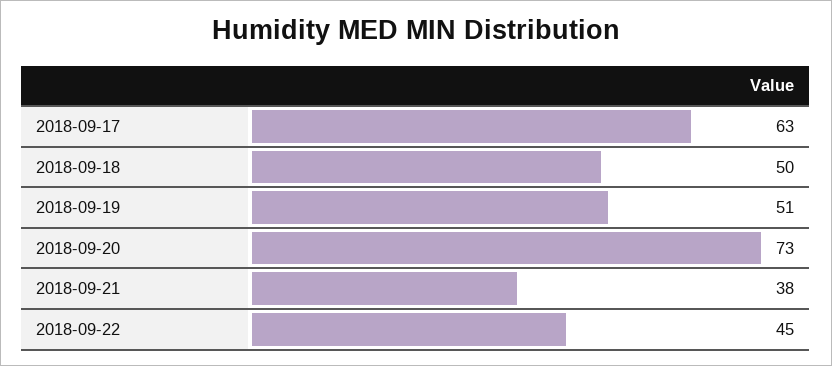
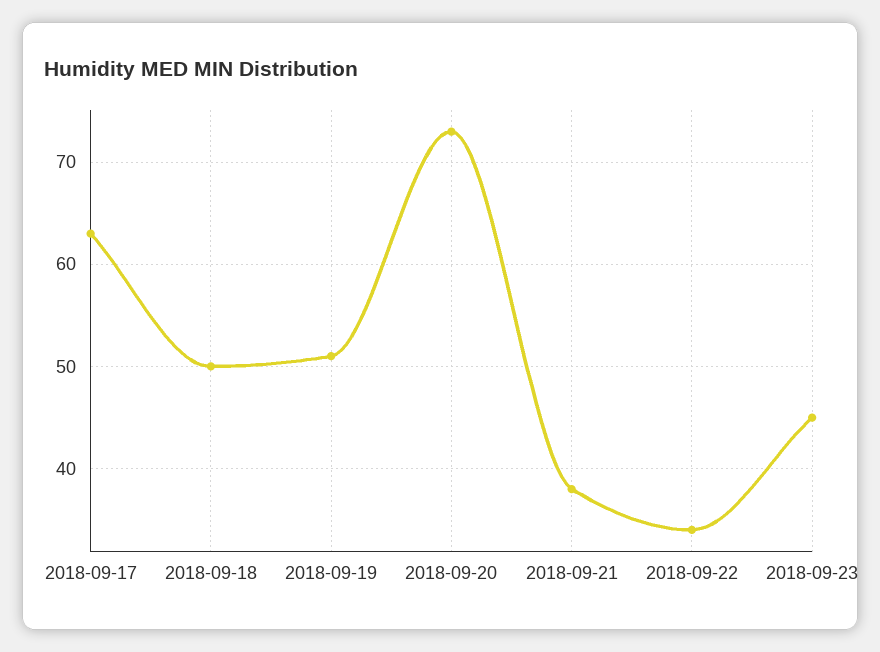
2018-09-22: 45 -> 34
2018-09-23: none -> 45

